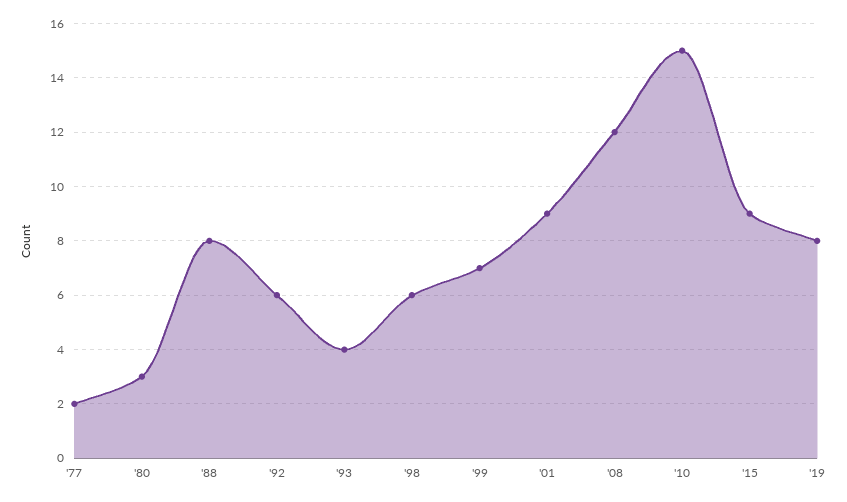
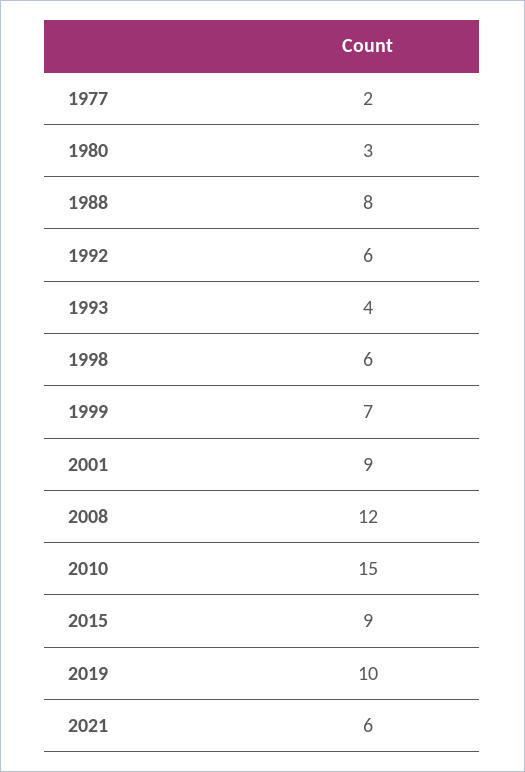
'19: 8 -> 10
2021: none -> 6

